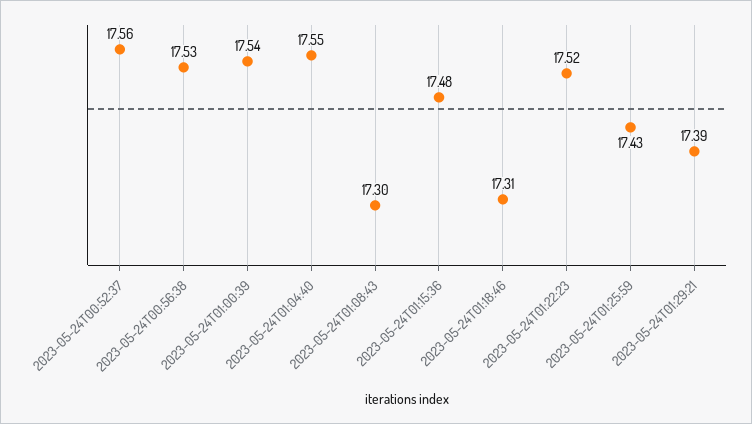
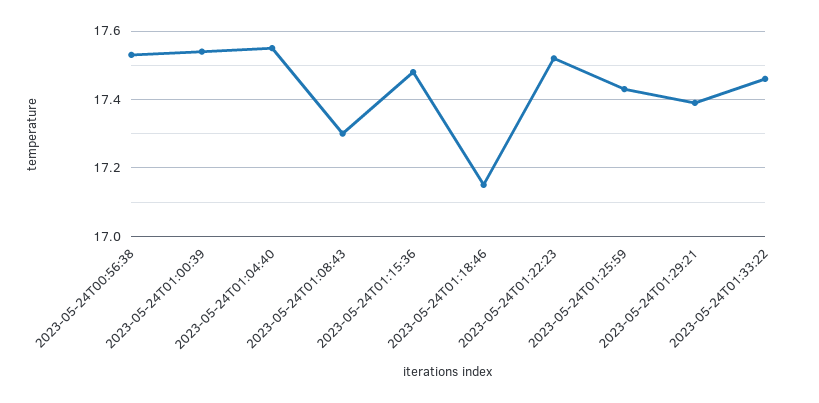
2023-05-24T00:52:37: 17.56 -> none
2023-05-24T01:18:46: 17.31 -> 17.15
2023-05-24T01:33:22: none -> 17.45

